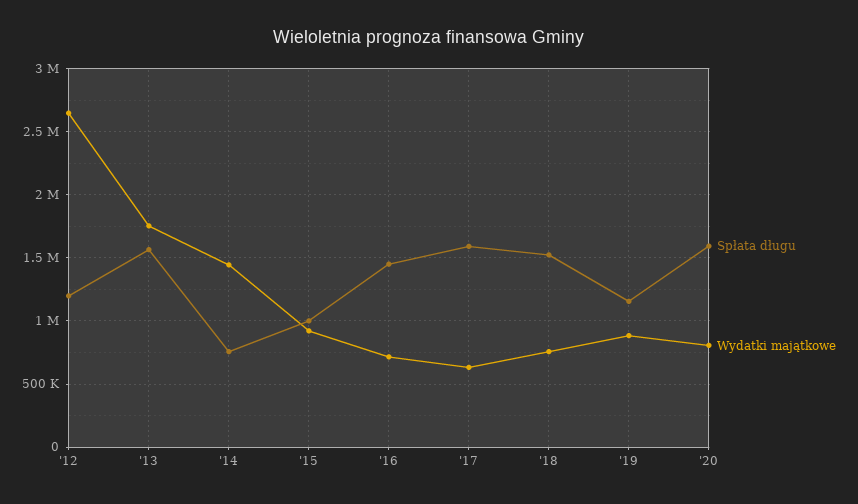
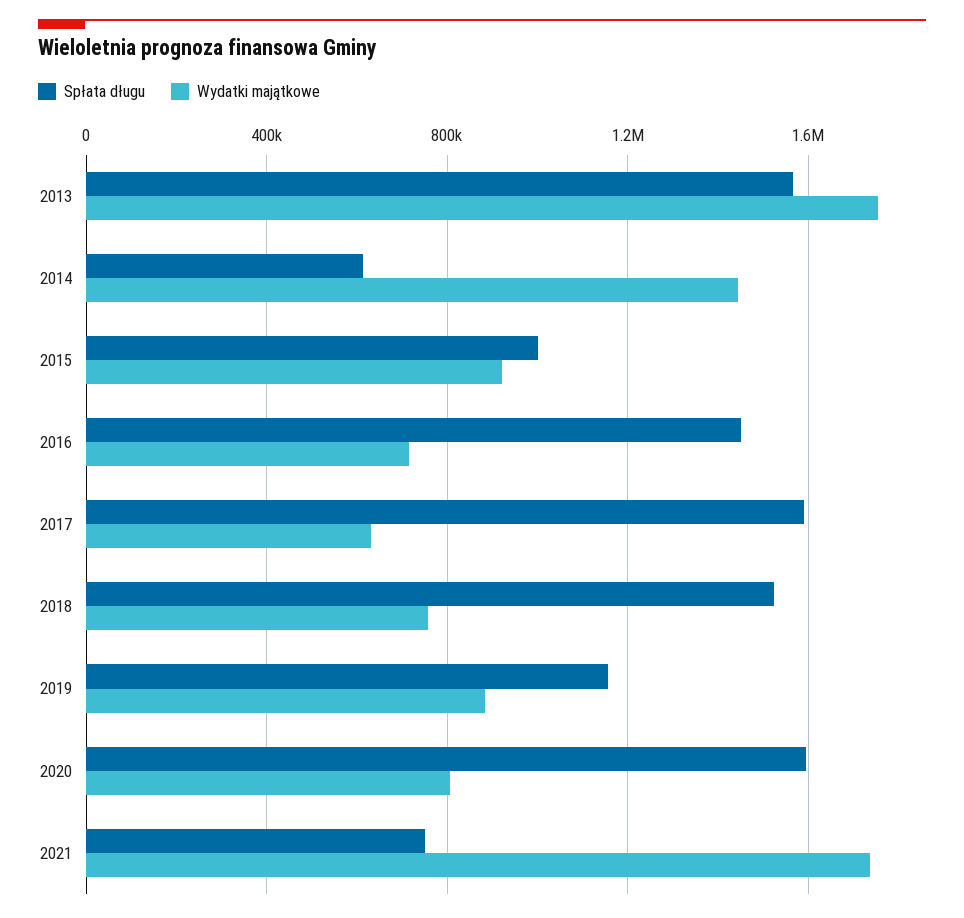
Spłata długu, '12: 1200000 -> none
Wydatki majątkowe, '12: 2650000 -> none
Spłata długu, '14: 750000 -> 600000
Spłata długu, 2021: none -> 750000
Wydatki majątkowe, 2021: none -> 1750000

